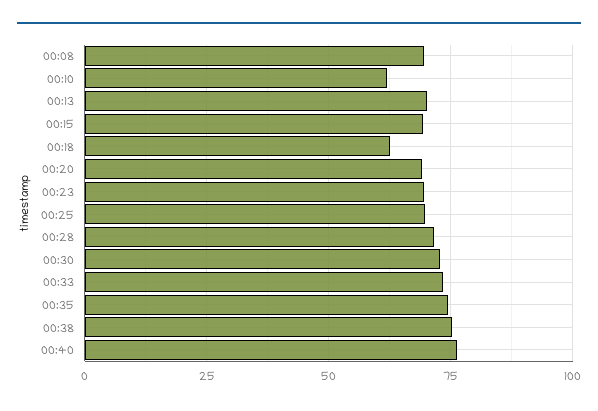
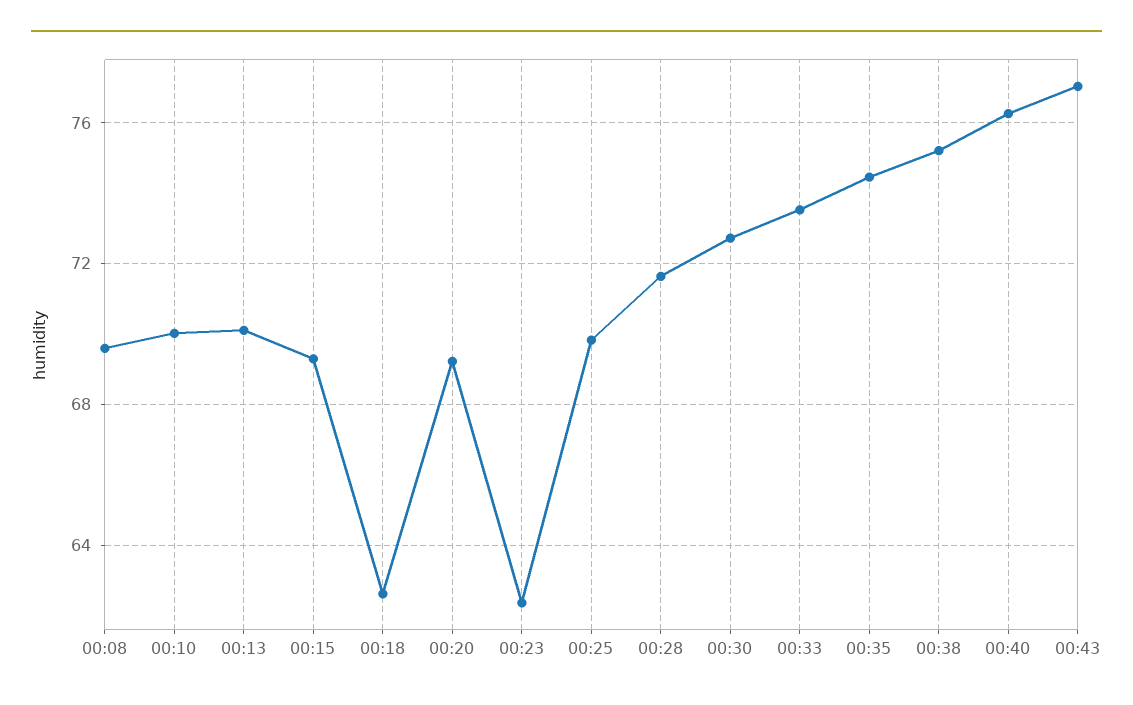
00:10: 62.5 -> 70
00:23: 70 -> 62.5
00:43: none -> 77

